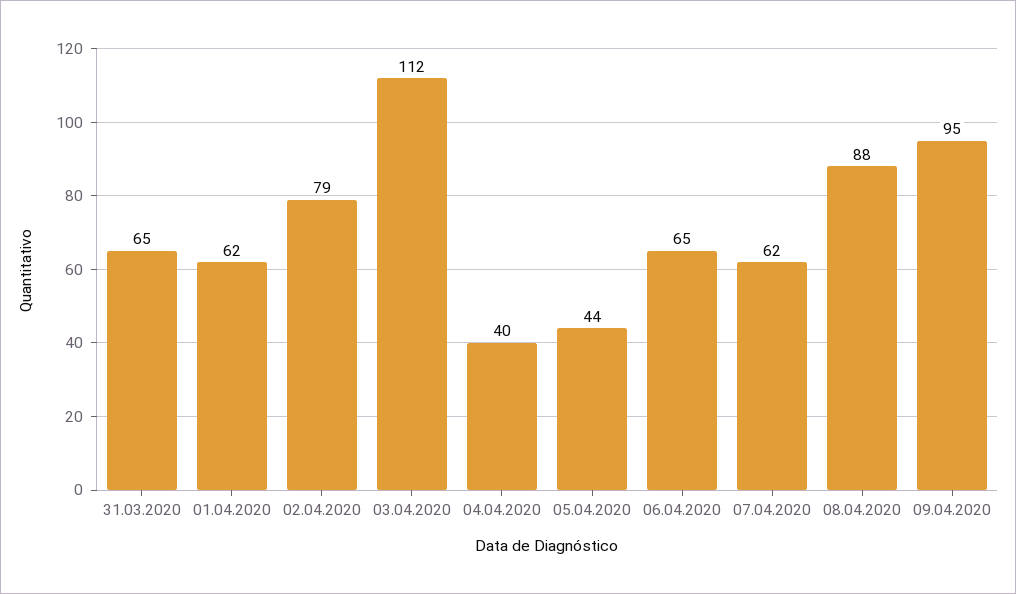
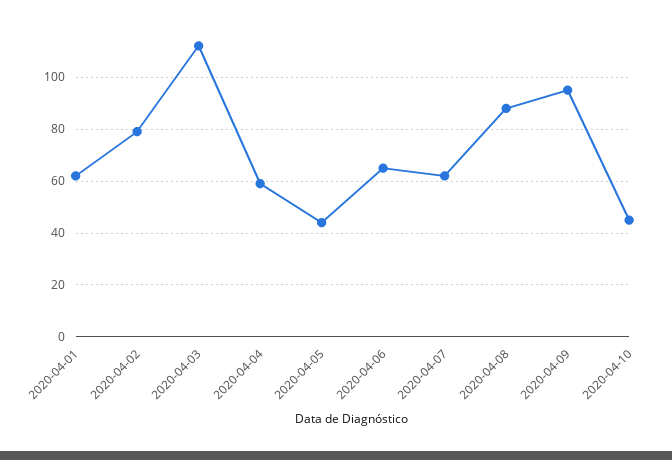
31.03.2020: 65 -> none
04.04.2020: 40 -> 60
2020-04-10: none -> 45

